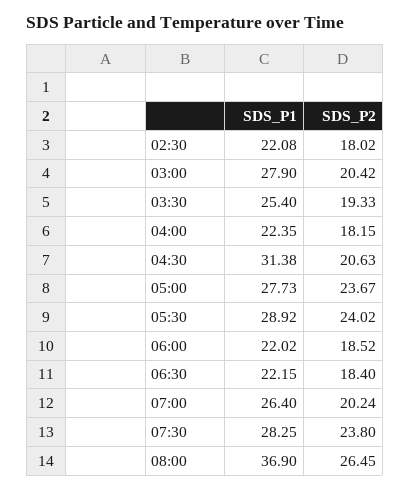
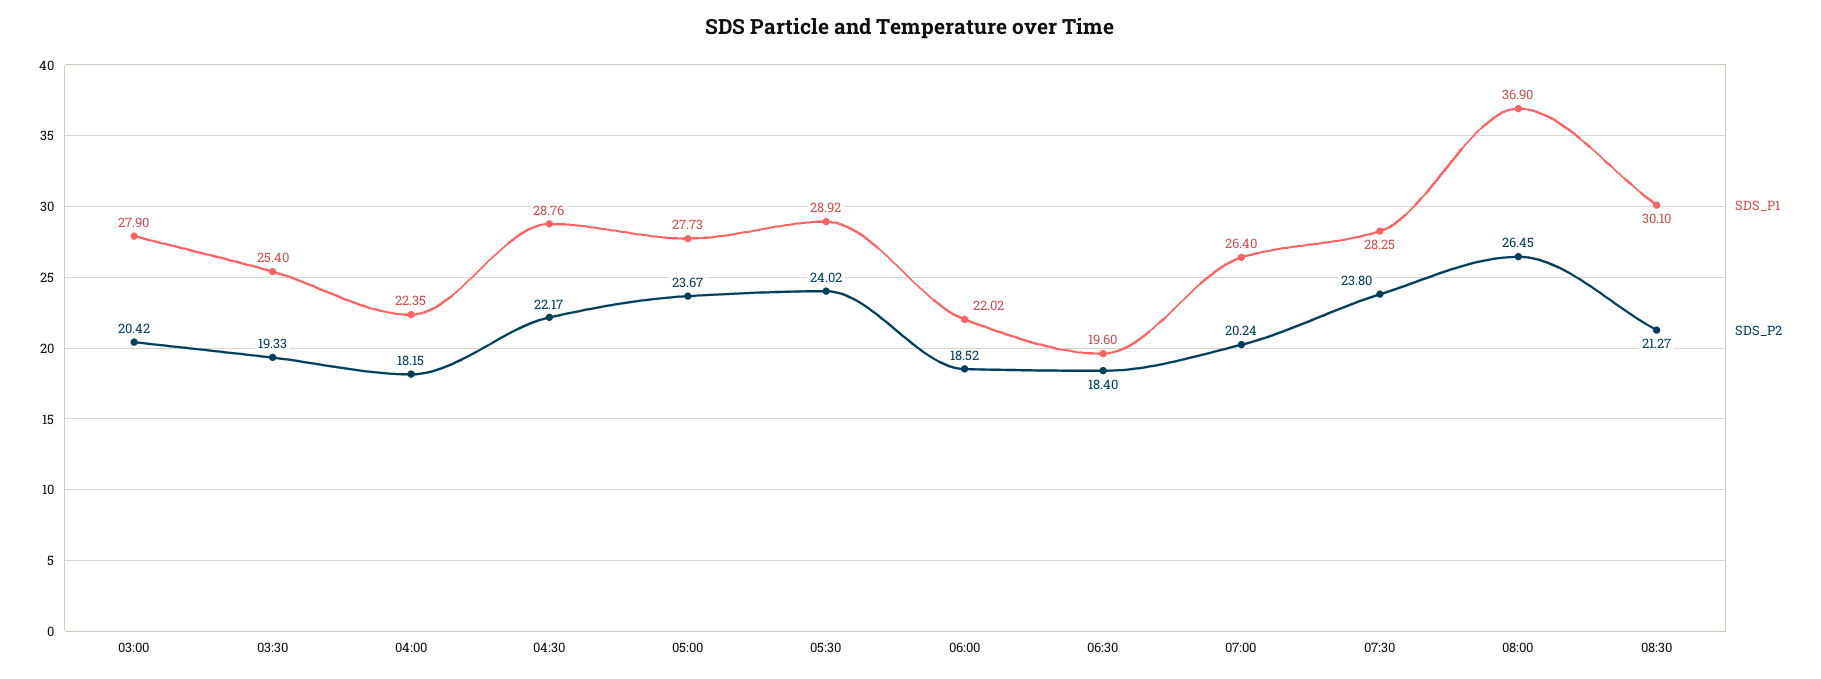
SDS_P1, 02:30: 22.08 -> none
SDS_P2, 02:30: 18.02 -> none
SDS_P1, 04:30: 31.38 -> 28.76
SDS_P2, 04:30: 20.63 -> 22.17
SDS_P1, 06:30: 22.15 -> 19.6
SDS_P1, 08:30: none -> 30.1
SDS_P2, 08:30: none -> 21.27

